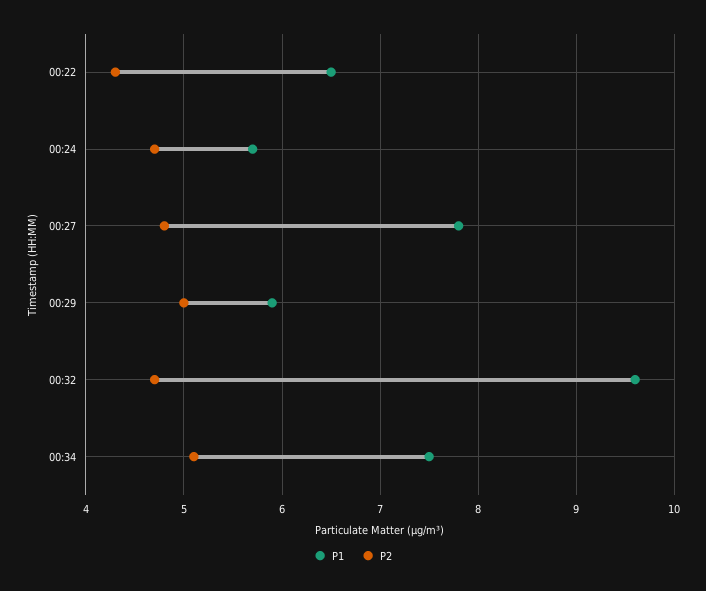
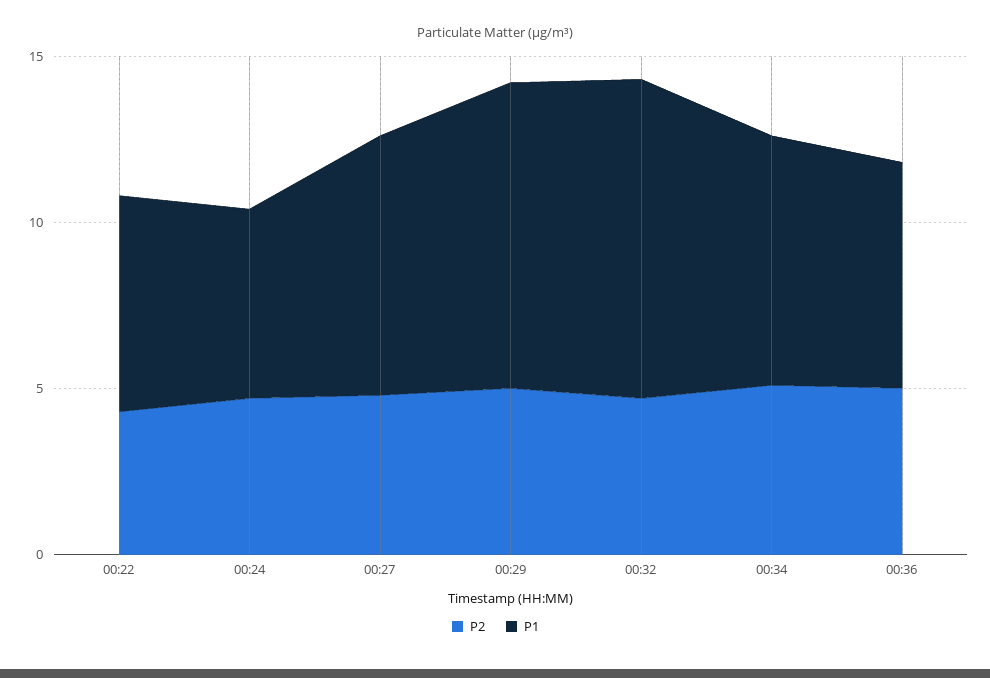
P1, 00:29: 5.9 -> 9
P2, 00:36: none -> 5
P1, 00:36: none -> 7

